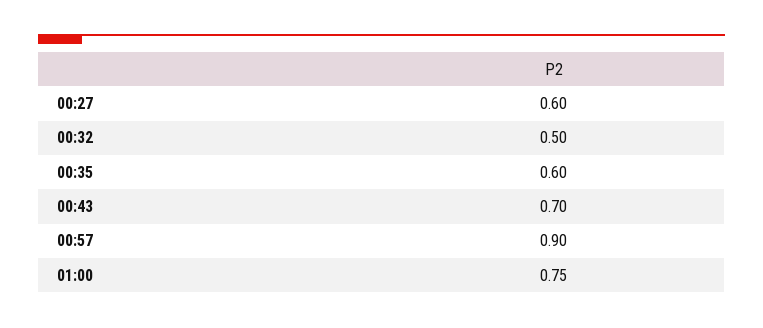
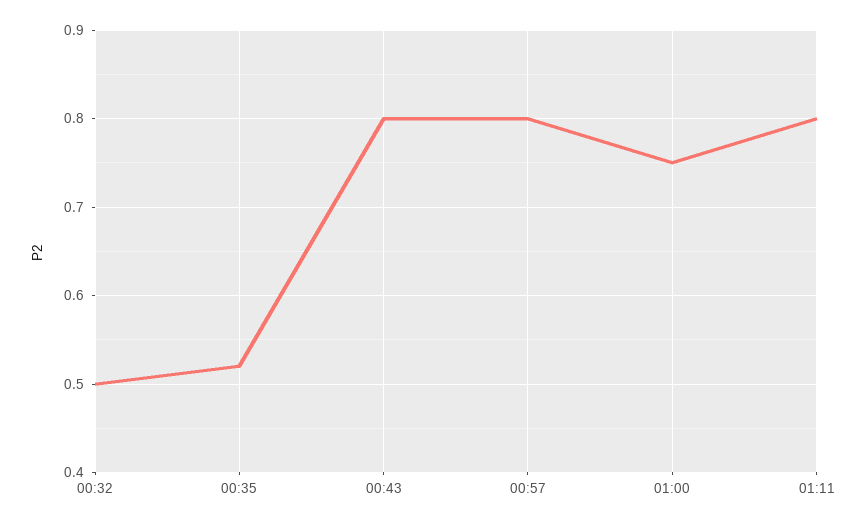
00:27: 0.6 -> none
00:35: 0.6 -> 0.52
00:43: 0.7 -> 0.8
00:57: 0.9 -> 0.8
01:11: none -> 0.8

